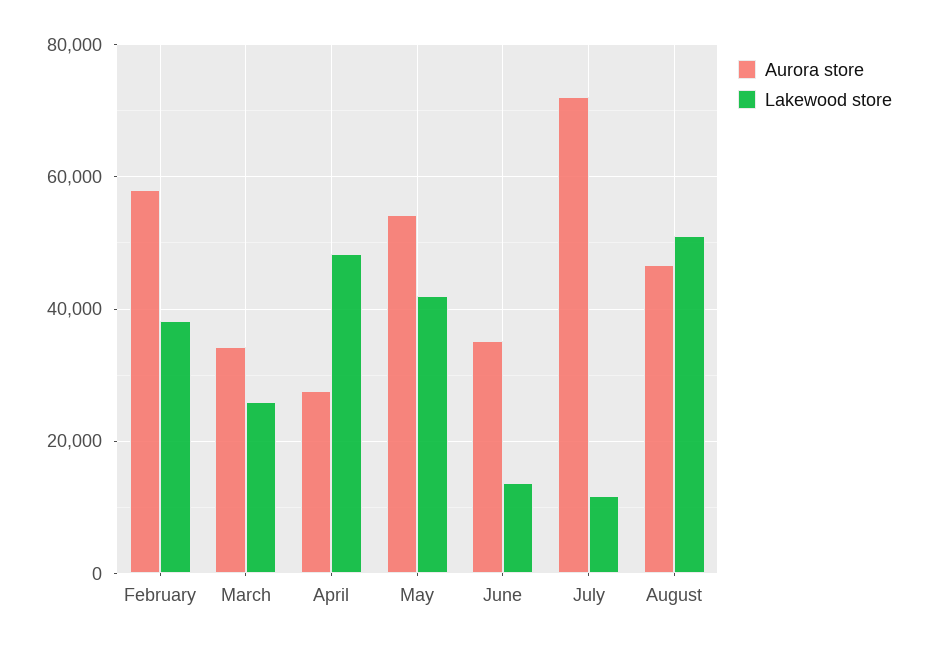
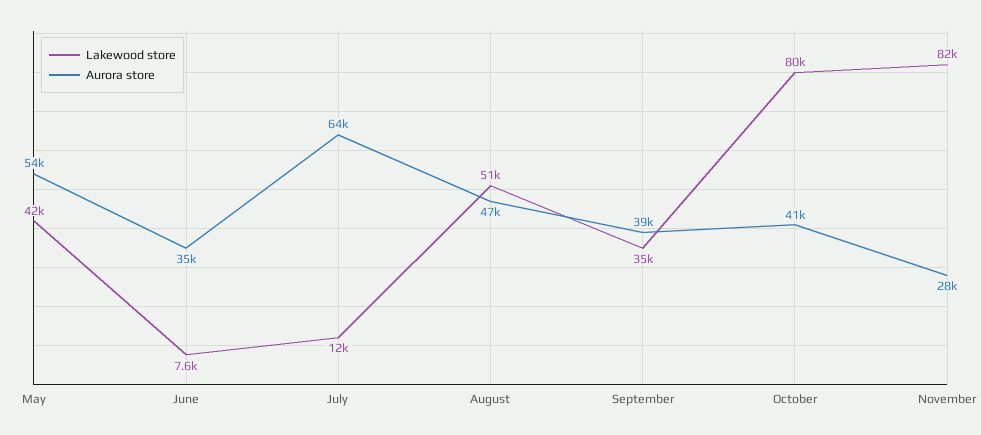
Aurora store, February: 58000 -> none
Lakewood store, February: 38000 -> none
Aurora store, March: 34000 -> none
Lakewood store, March: 26000 -> none
Aurora store, April: 28000 -> none
Lakewood store, April: 48000 -> none
Lakewood store, June: 14000 -> 7600
Aurora store, July: 72000 -> 64000
Lakewood store, September: none -> 35000
Aurora store, September: none -> 39000
Lakewood store, October: none -> 80000
Aurora store, October: none -> 41000
Lakewood store, November: none -> 82000
Aurora store, November: none -> 28000

